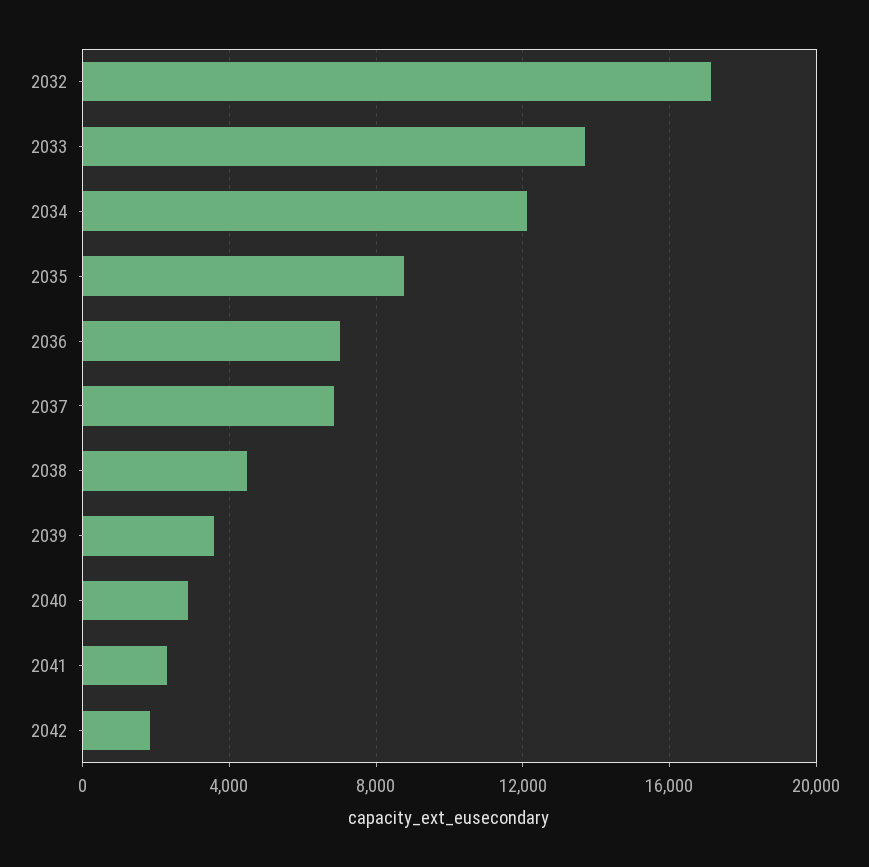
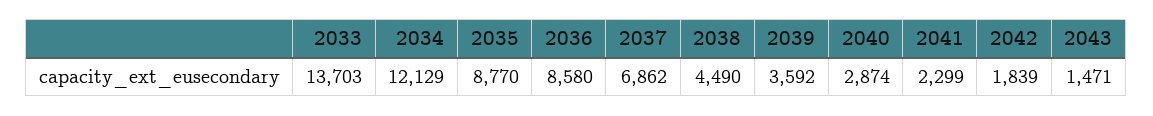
2032: 17000 -> none
2036: 7000 -> 8580
2043: none -> 1471

